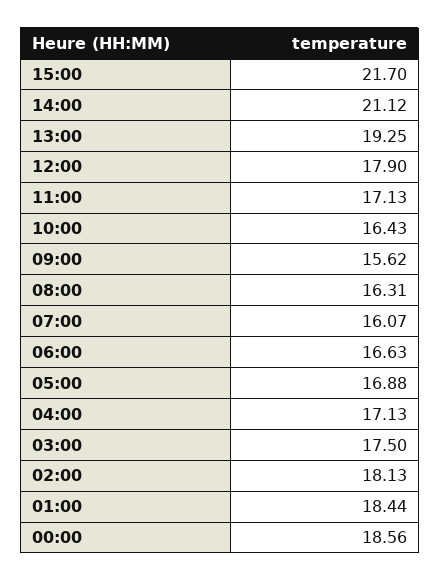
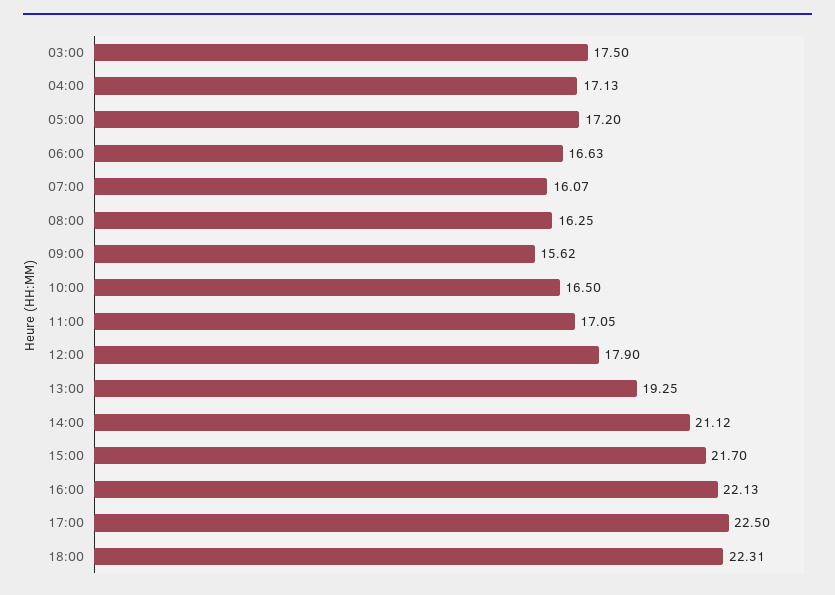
11:00: 17.13 -> 17.05
10:00: 16.43 -> 16.5
08:00: 16.31 -> 16.25
05:00: 16.88 -> 17.2
02:00: 18.13 -> none
01:00: 18.44 -> none
00:00: 18.56 -> none
16:00: none -> 22.13
17:00: none -> 22.5
18:00: none -> 22.31

